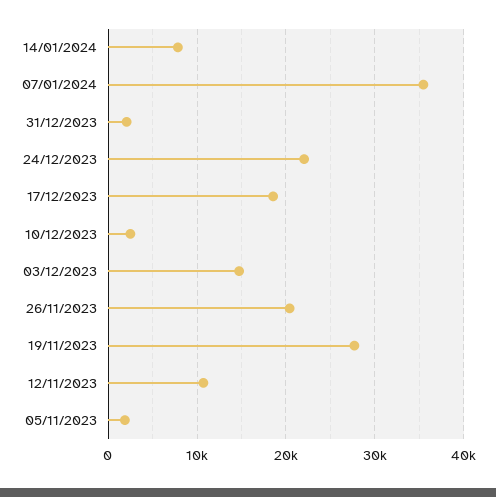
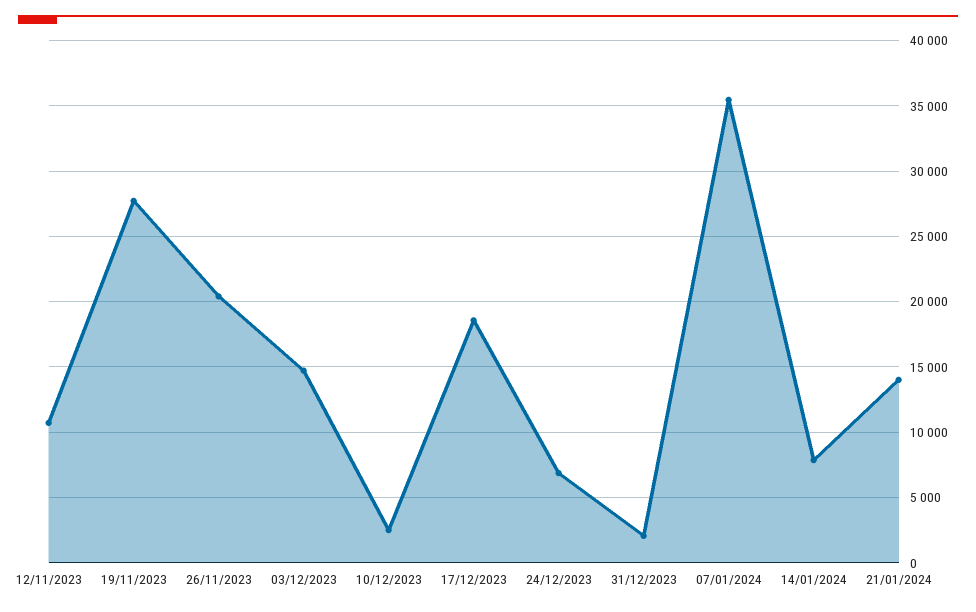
24/12/2023: 22000 -> 7000
05/11/2023: 2000 -> none
21/01/2024: none -> 14000

